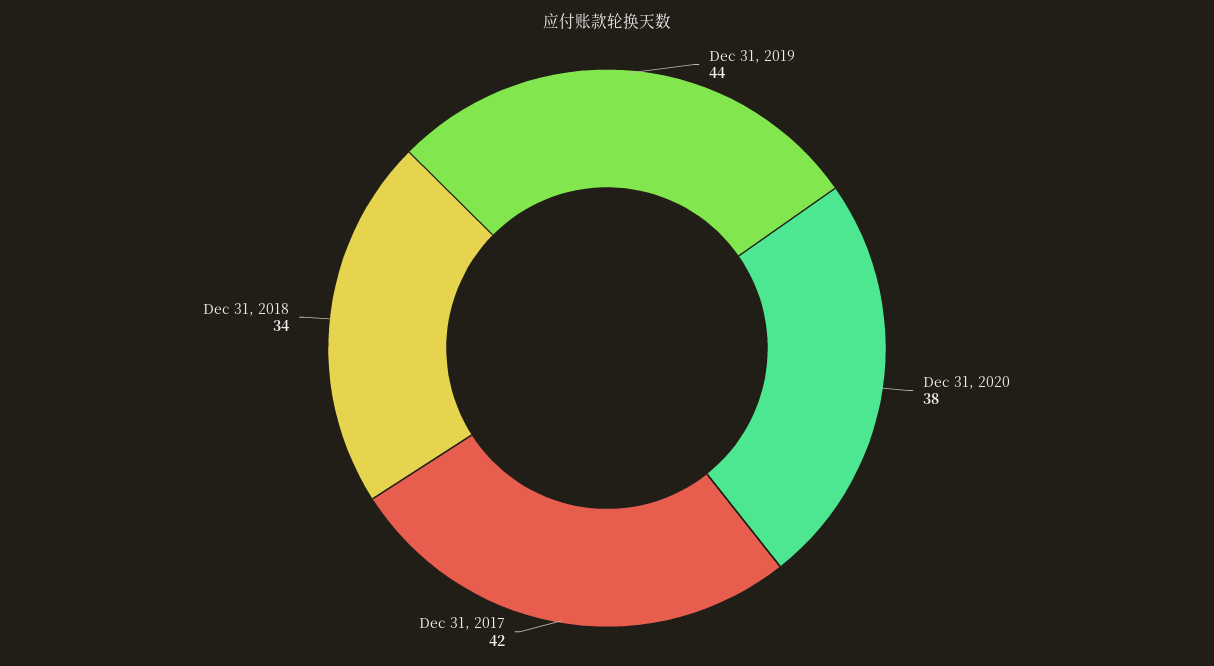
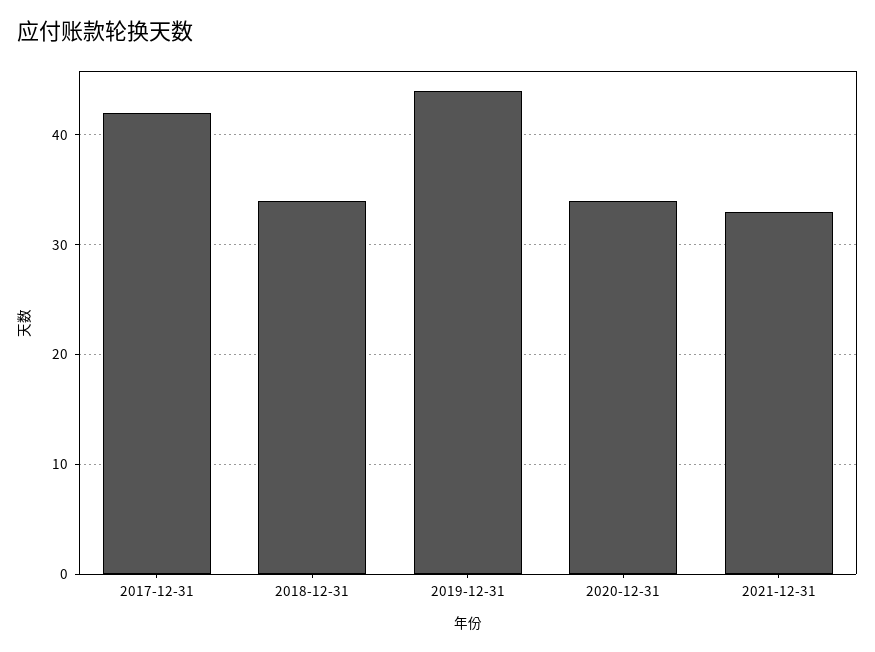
Dec 31, 2020: 38 -> 34
2021-12-31: none -> 33

